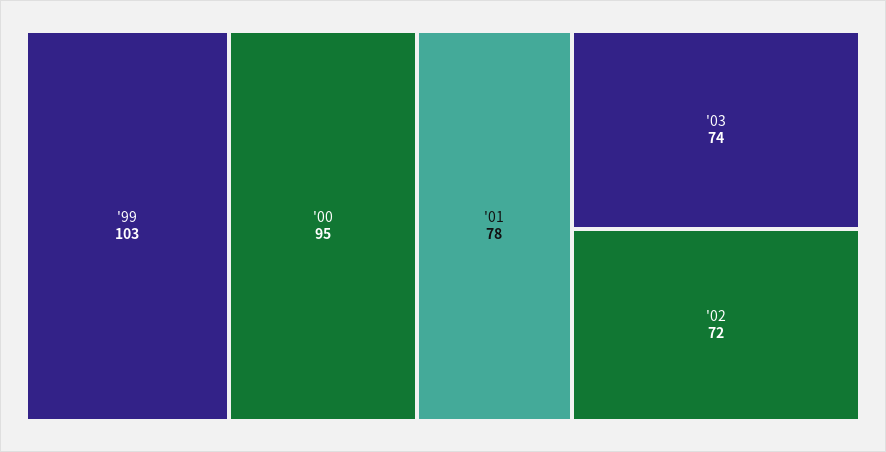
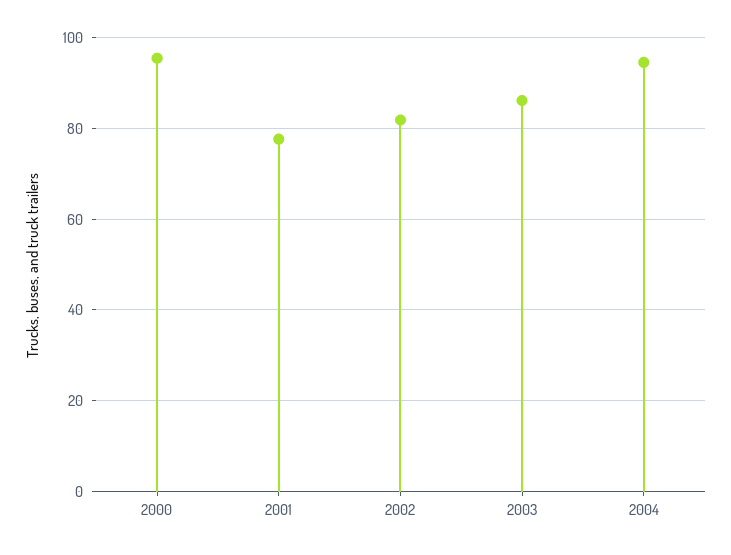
'99: 103 -> none
'03: 74 -> 86
'02: 72 -> 82
2004: none -> 94

